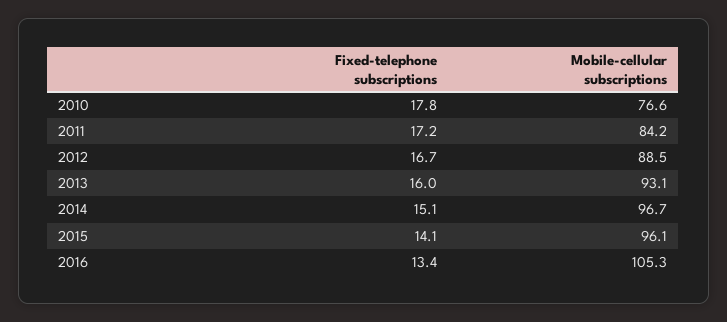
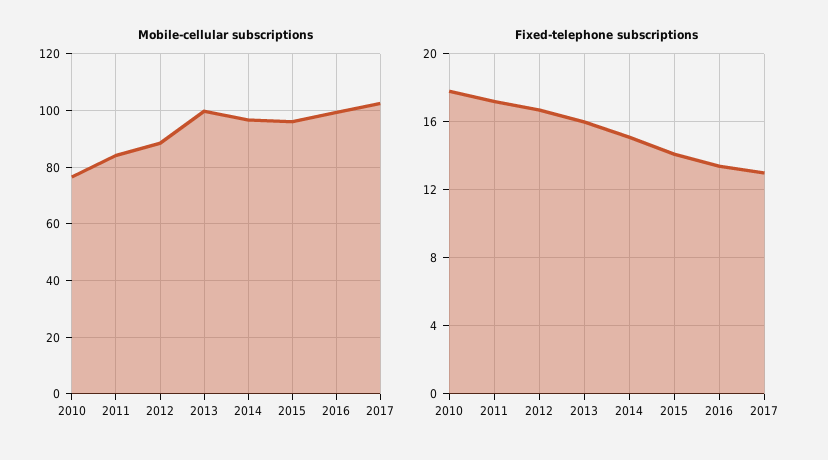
Mobile-cellular subscriptions, 2013: 93.1 -> 100
Mobile-cellular subscriptions, 2016: 105.3 -> 100
Mobile-cellular subscriptions, 2017: none -> 102.5
Fixed-telephone subscriptions, 2017: none -> 13

